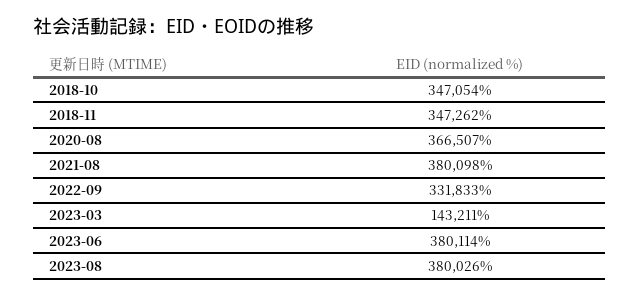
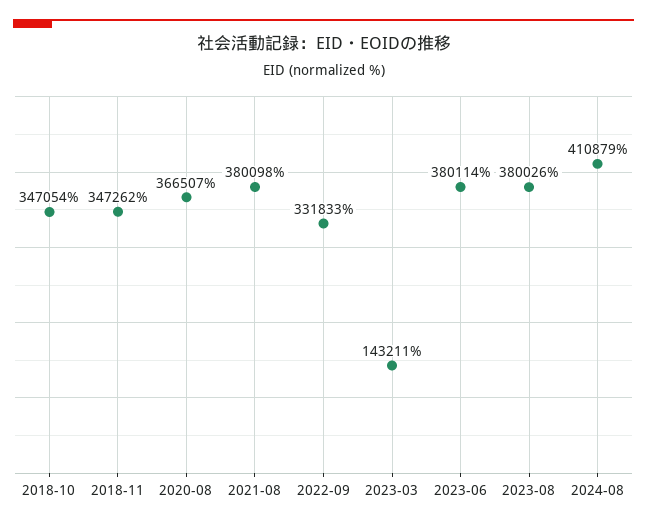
2024-08: none -> 410879

